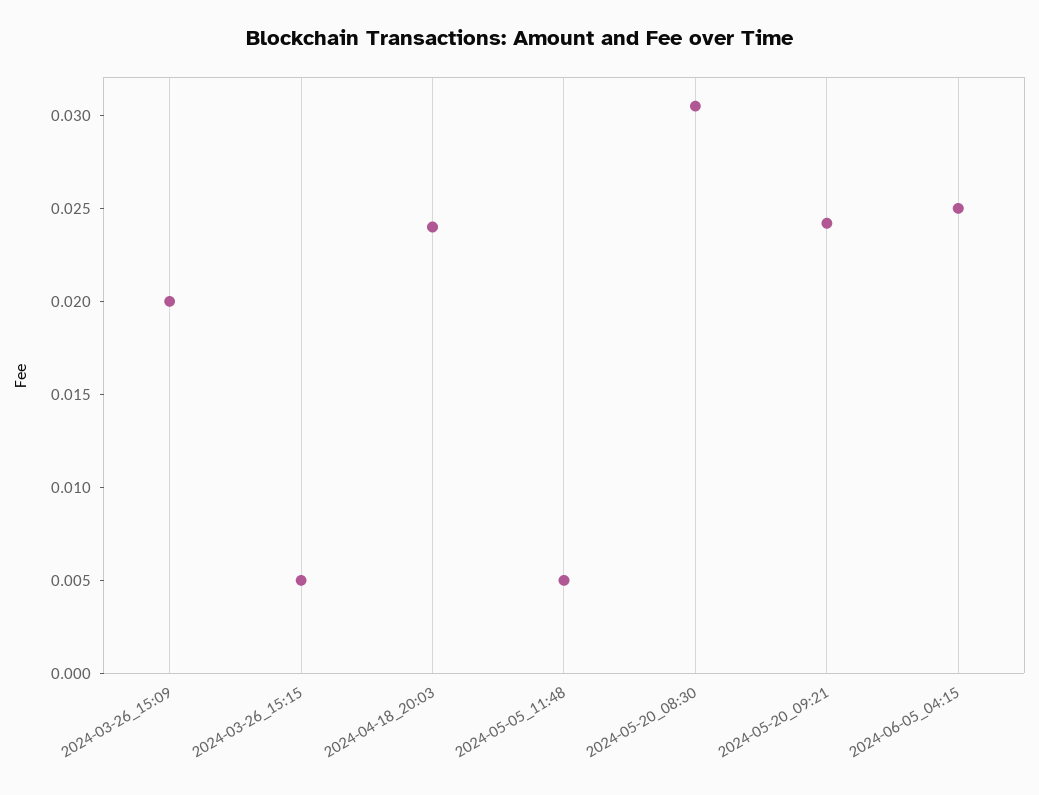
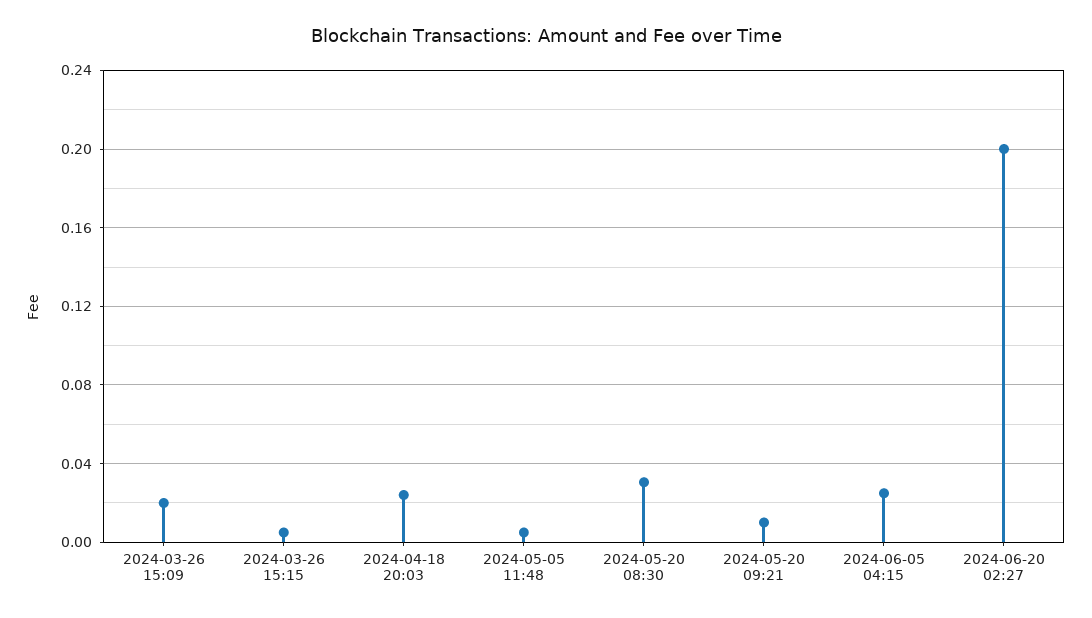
2024-05-20_09:21: 0.024 -> 0.01
2024-06-20 02:27: none -> 0.2

